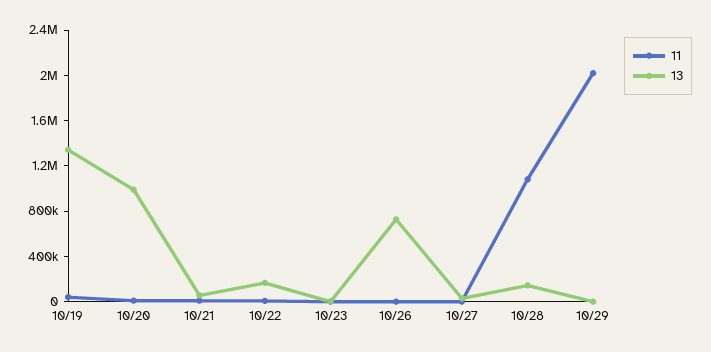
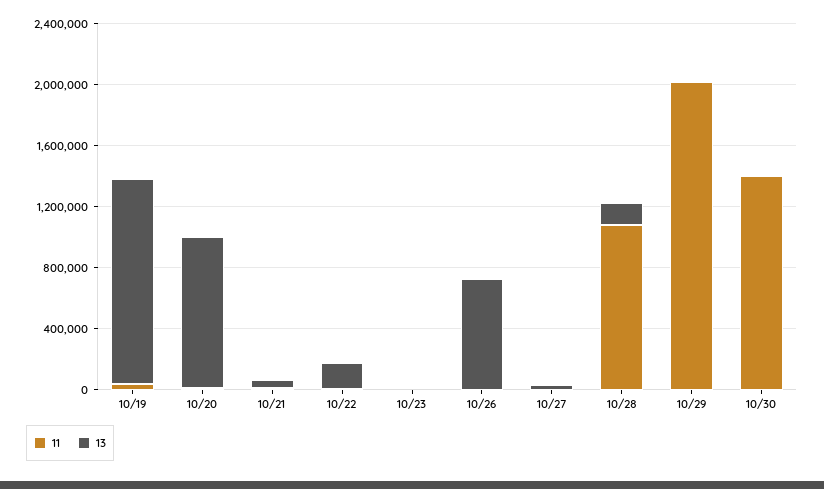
11, 10/30: none -> 1400000
13, 10/30: none -> 0

